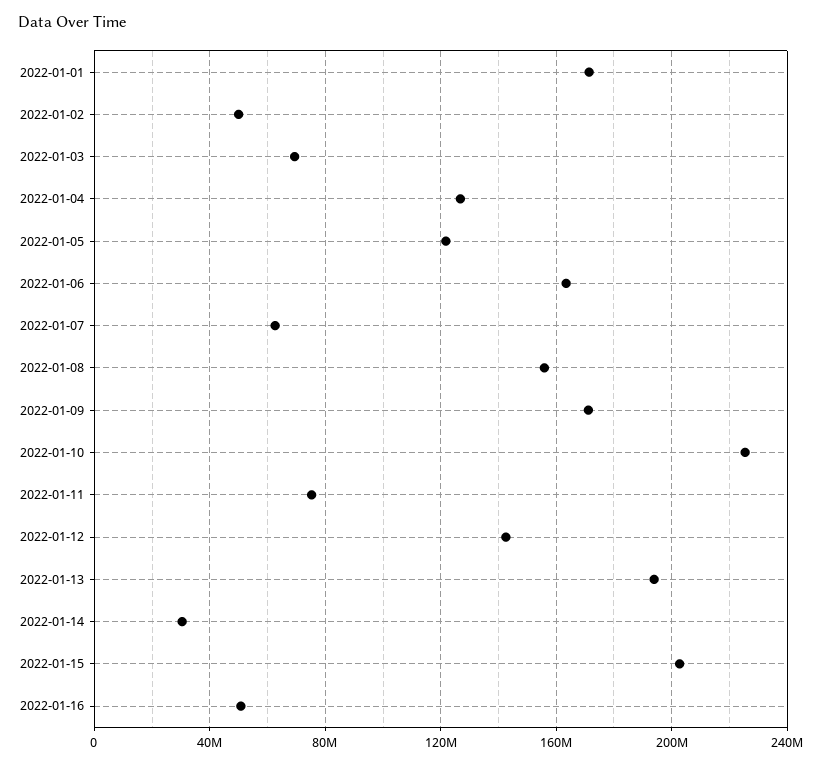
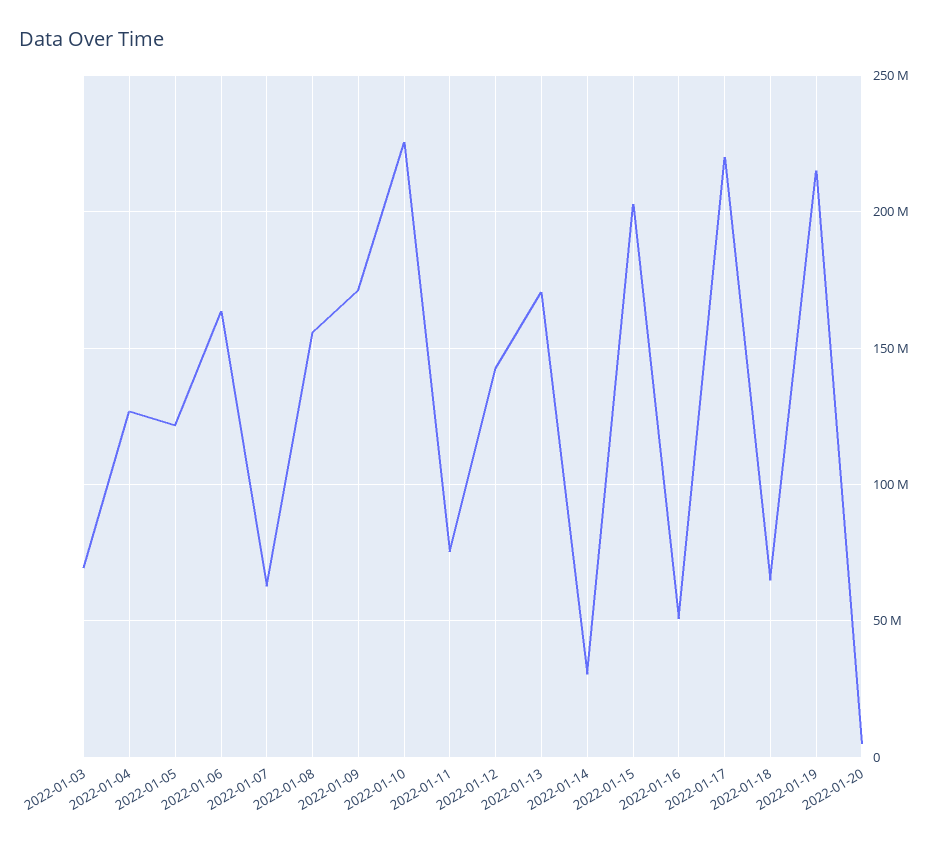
2022-01-01: 170000000 -> none
2022-01-02: 50000000 -> none
2022-01-13: 195000000 -> 170000000
2022-01-17: none -> 220000000
2022-01-18: none -> 65000000
2022-01-19: none -> 215000000
2022-01-20: none -> 5000000

